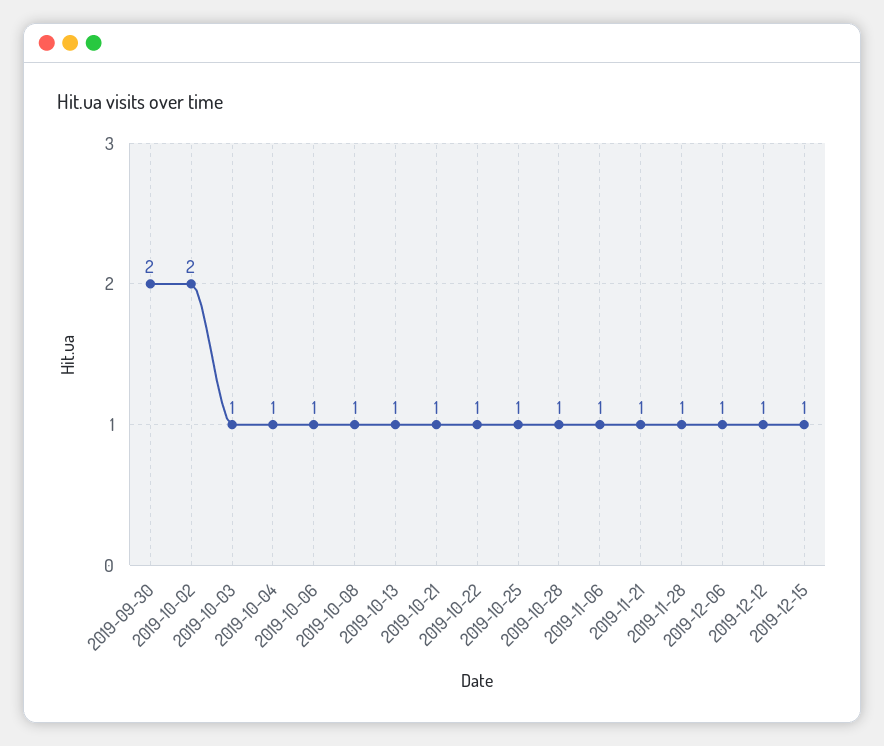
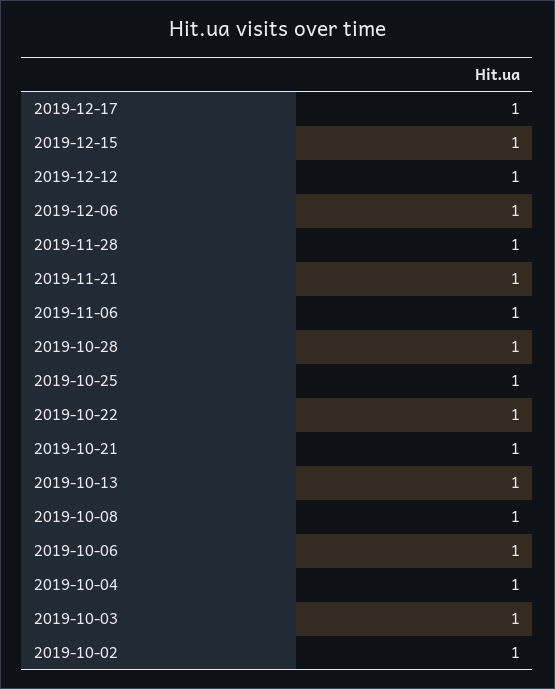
2019-09-30: 2 -> none
2019-10-02: 2 -> 1
2019-12-17: none -> 1

